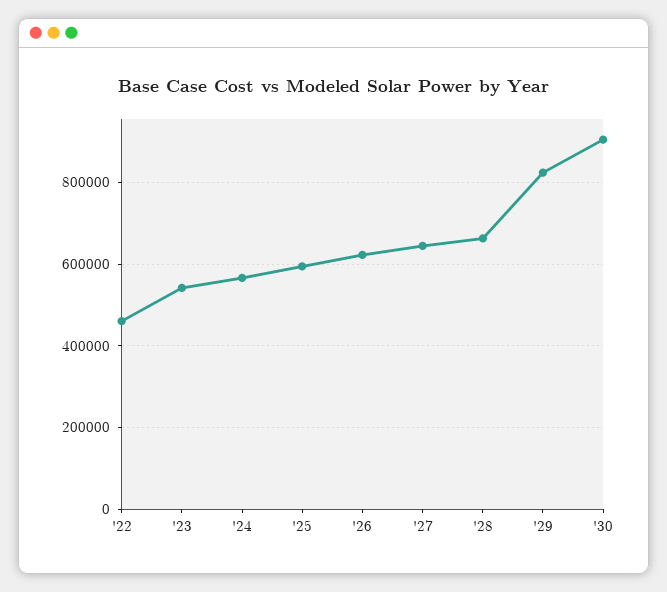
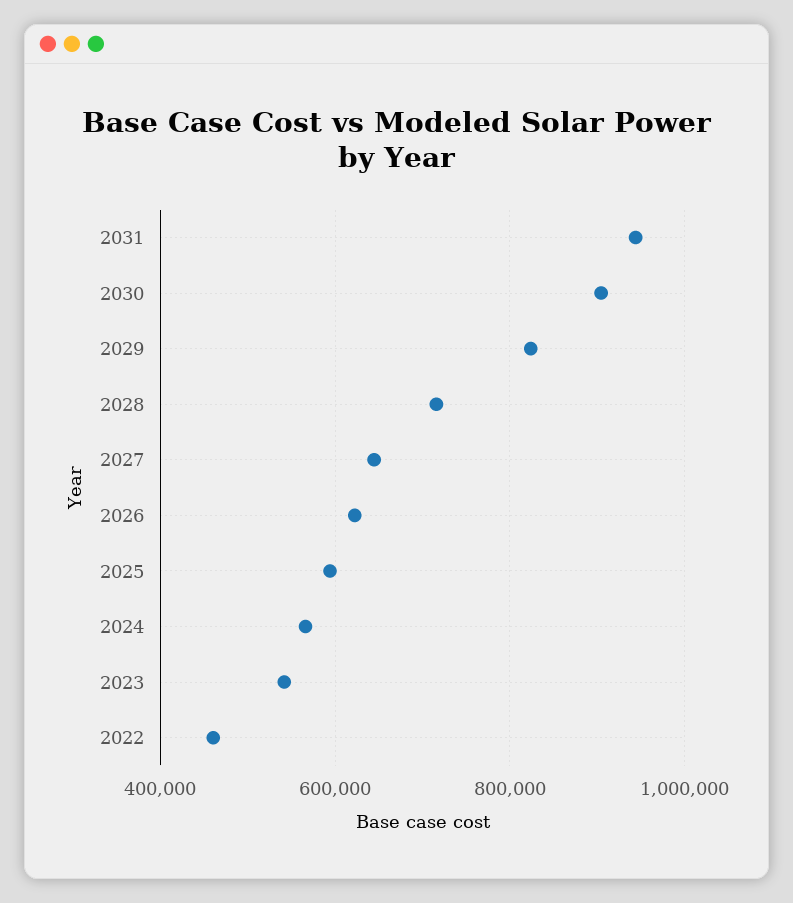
'28: 660000 -> 720000
2031: none -> 940000

